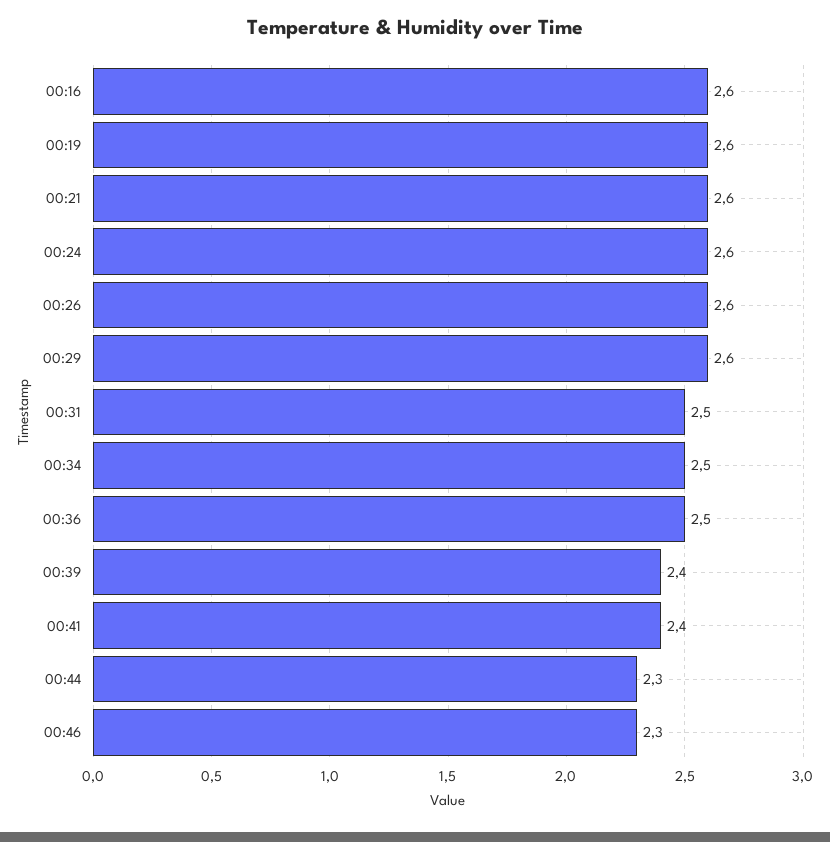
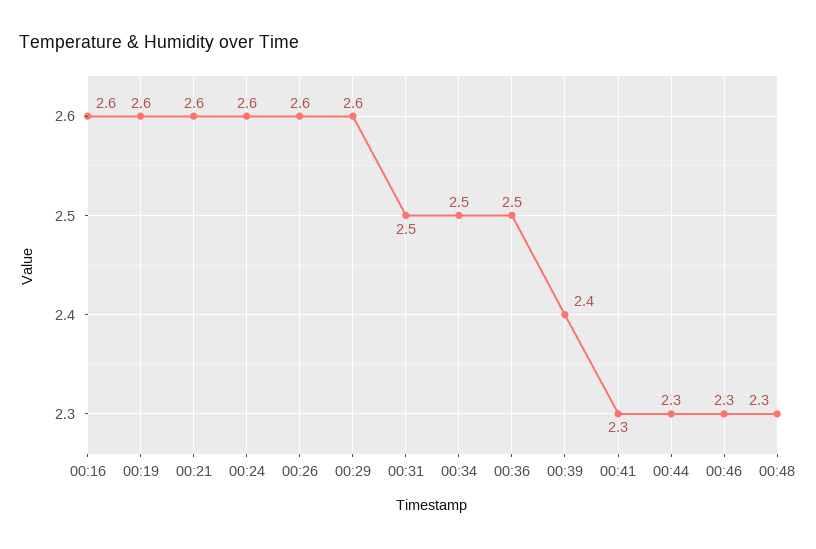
00:41: 2.4 -> 2.3
00:48: none -> 2.3

